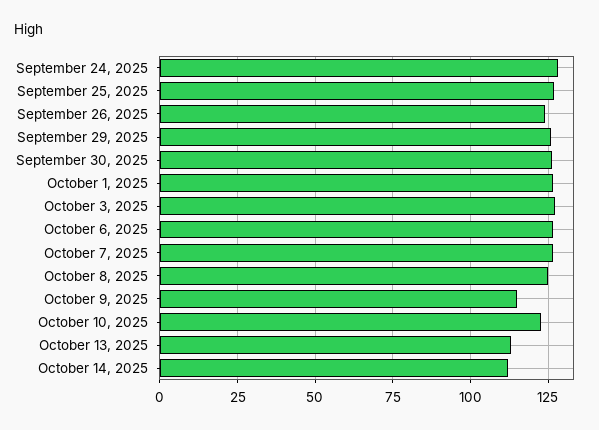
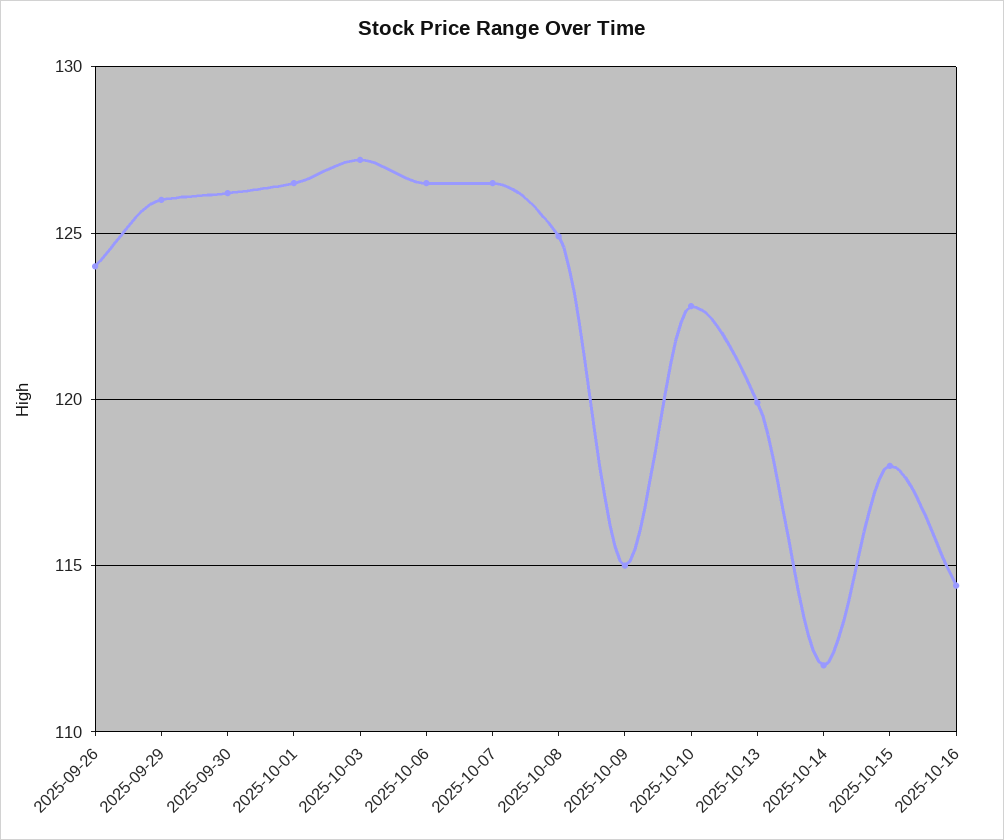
September 24, 2025: 127.5 -> none
September 25, 2025: 127.5 -> none
October 13, 2025: 112.5 -> 120
2025-10-15: none -> 118
2025-10-16: none -> 114.5

